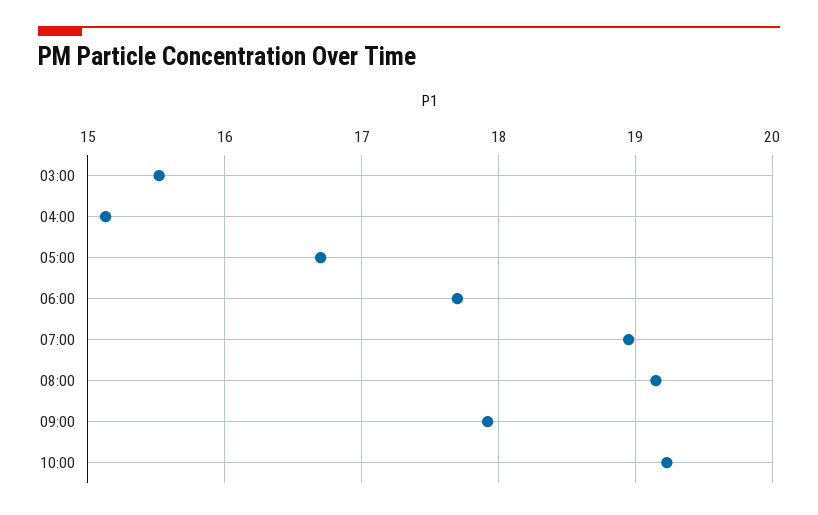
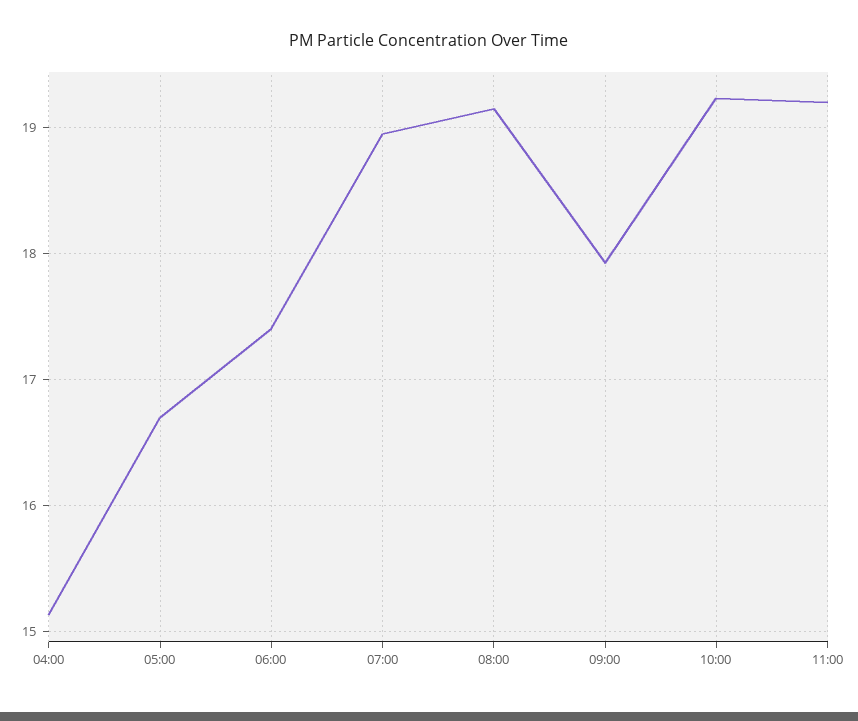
03:00: 15.5 -> none
06:00: 17.7 -> 17.4
11:00: none -> 19.2

